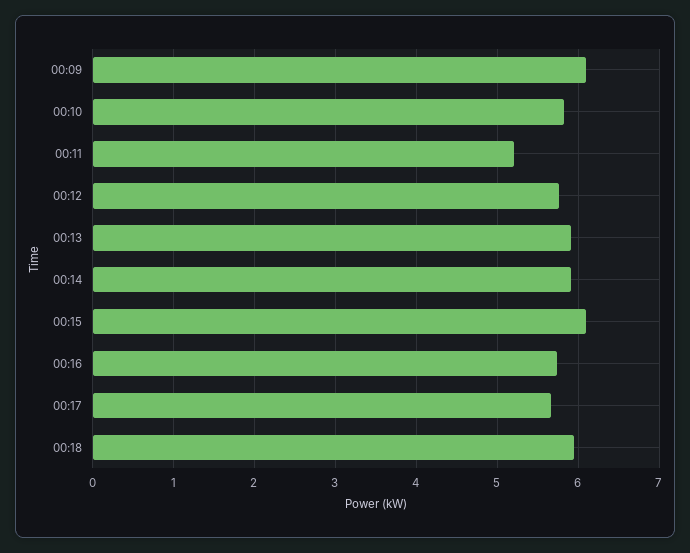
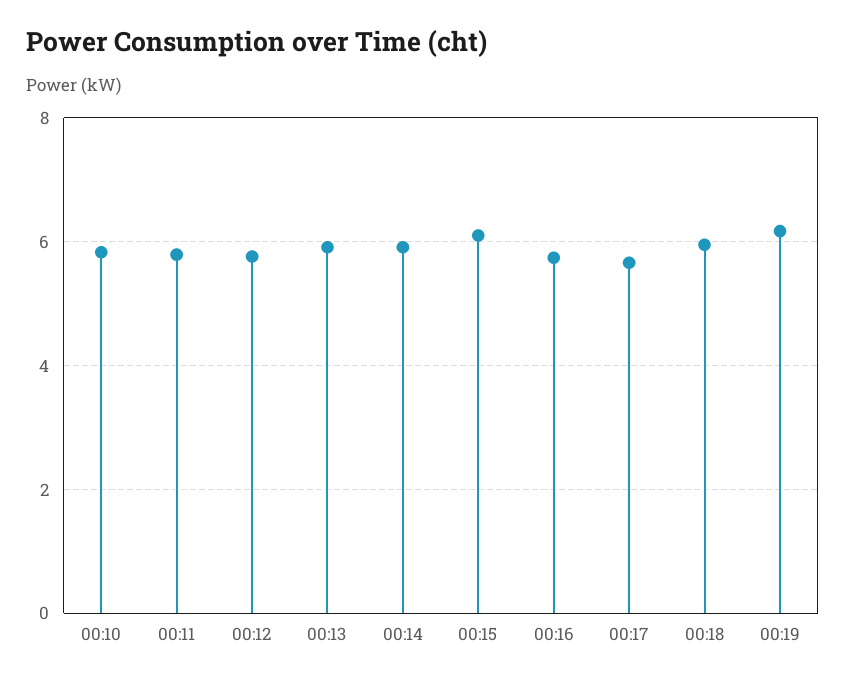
00:09: 6.1 -> none
00:11: 5.2 -> 5.8
00:19: none -> 6.2

